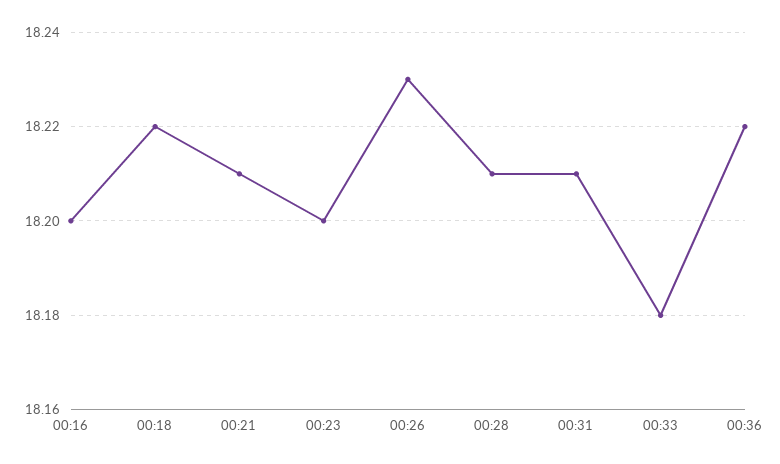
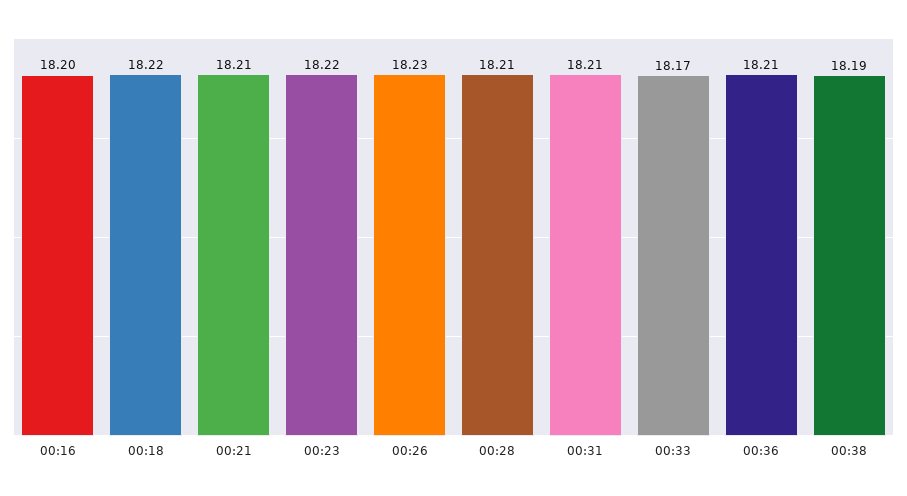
00:23: 18.2 -> 18.22
00:33: 18.18 -> 18.17
00:36: 18.22 -> 18.21
00:38: none -> 18.19

